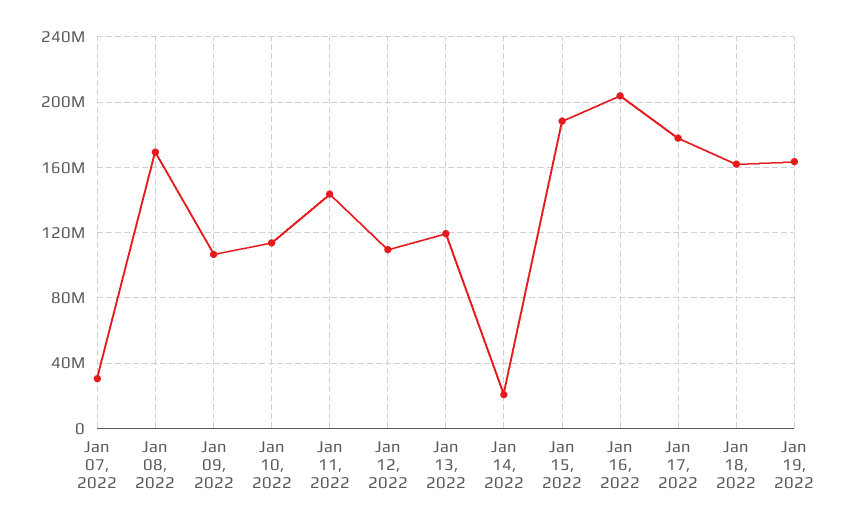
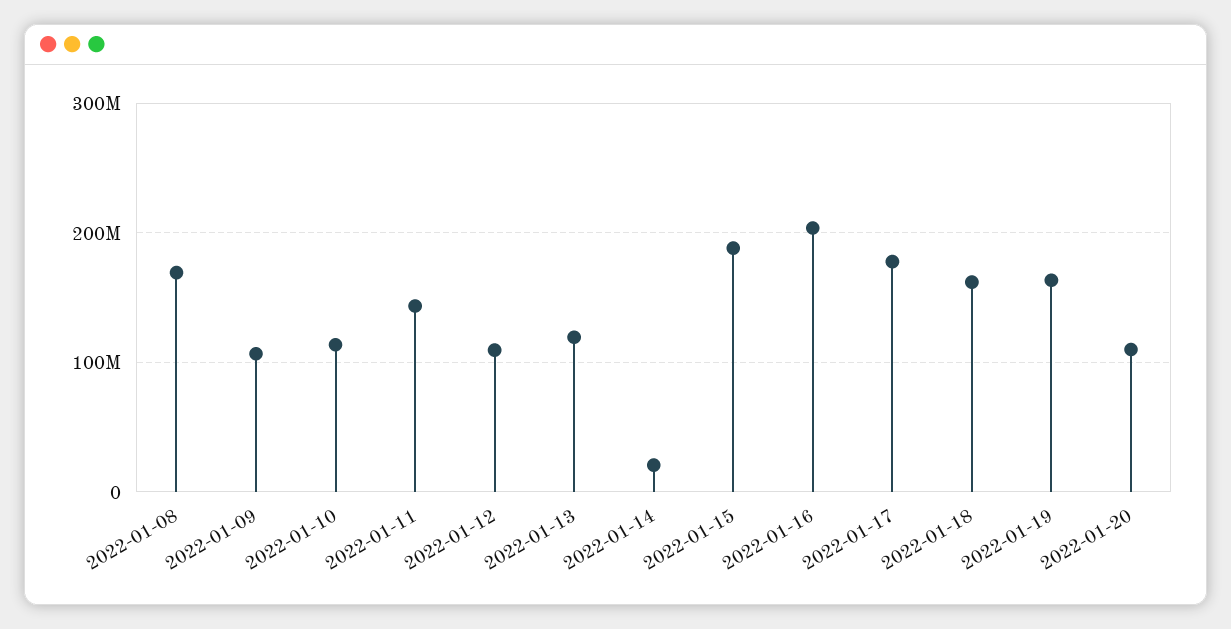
Jan 07, 2022: 30000000 -> none
2022-01-20: none -> 110000000

